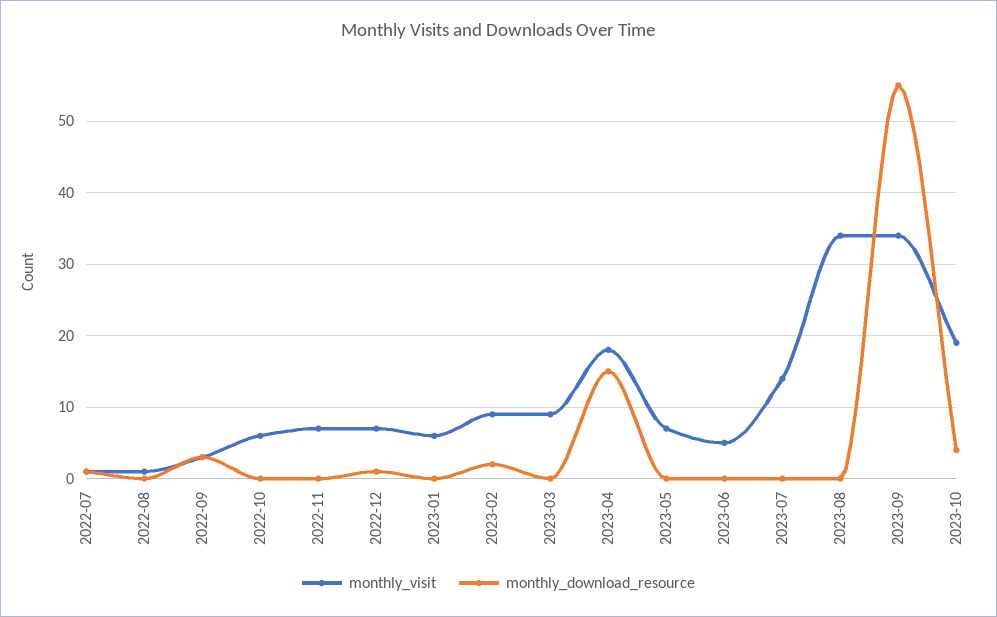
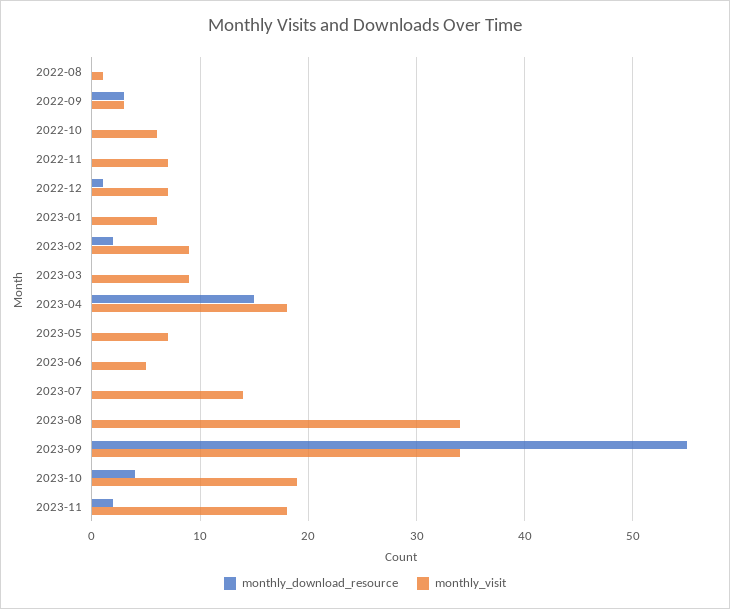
monthly_visit, 2022-07: 1 -> none
monthly_download_resource, 2022-07: 1 -> none
monthly_download_resource, 2023-11: none -> 2
monthly_visit, 2023-11: none -> 18

